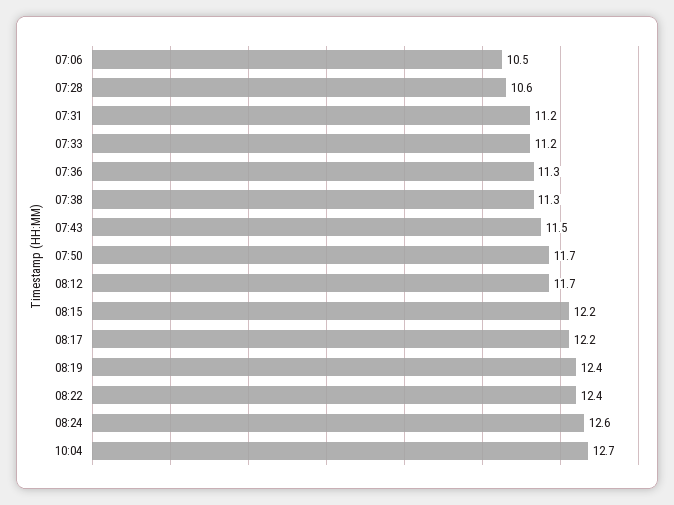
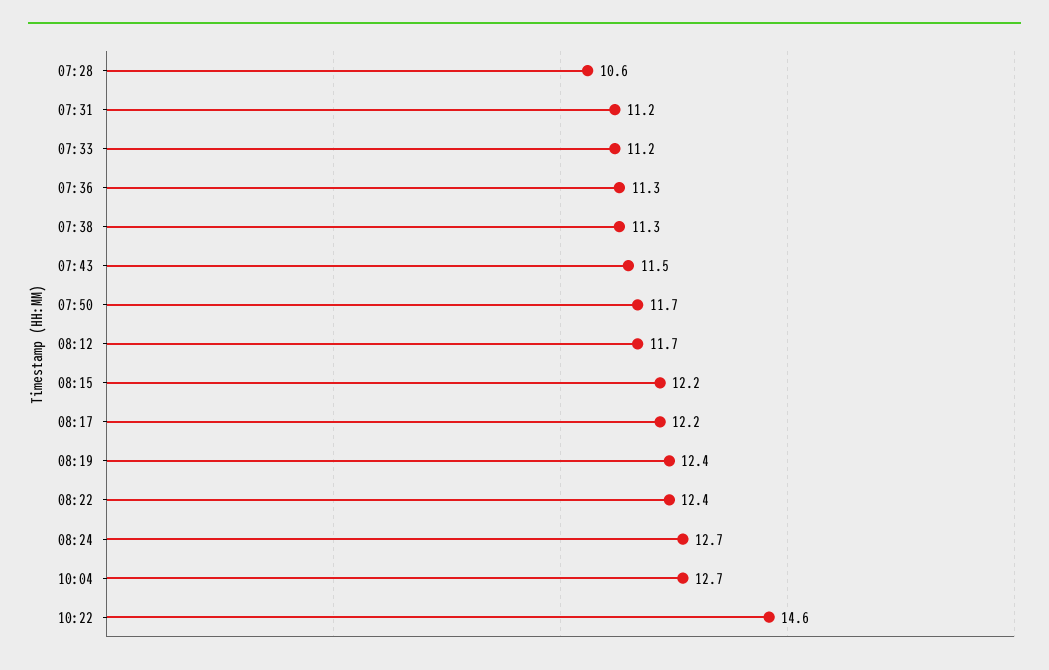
07:06: 10.5 -> none
08:24: 12.6 -> 12.7
10:22: none -> 14.6

